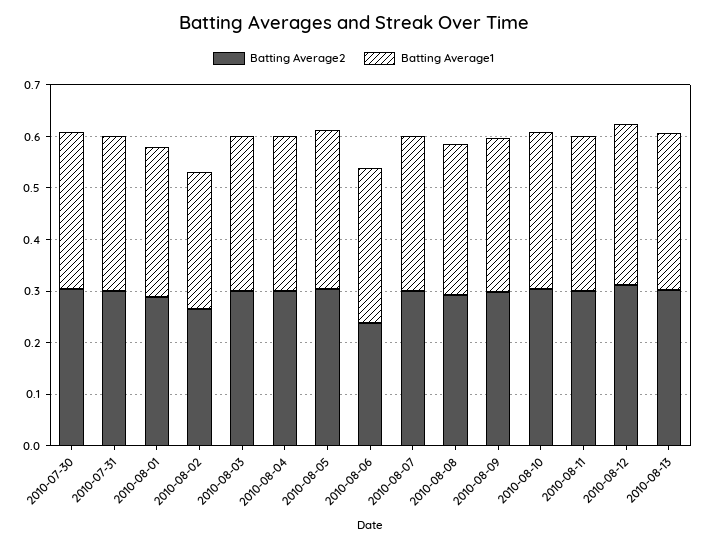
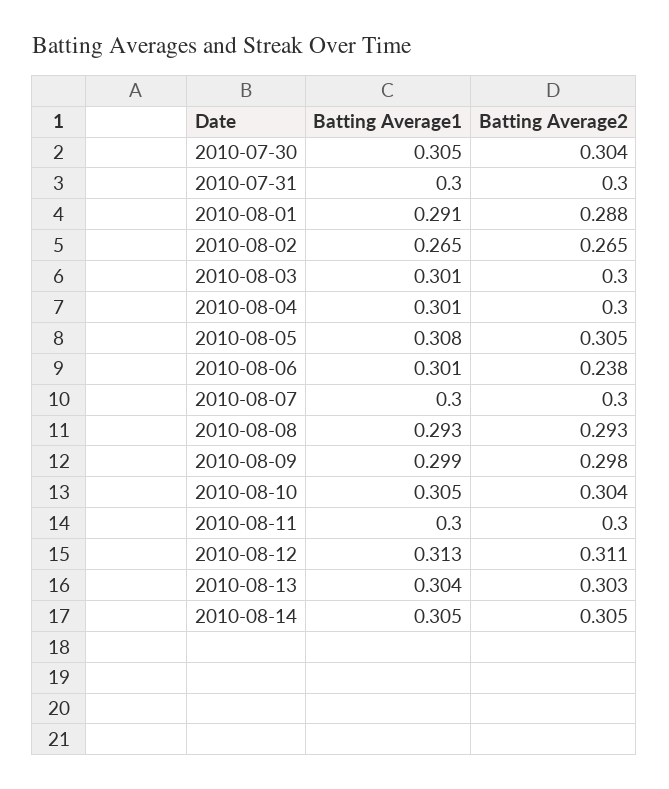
Batting Average1, 2010-08-14: none -> 0.305
Batting Average2, 2010-08-14: none -> 0.305

